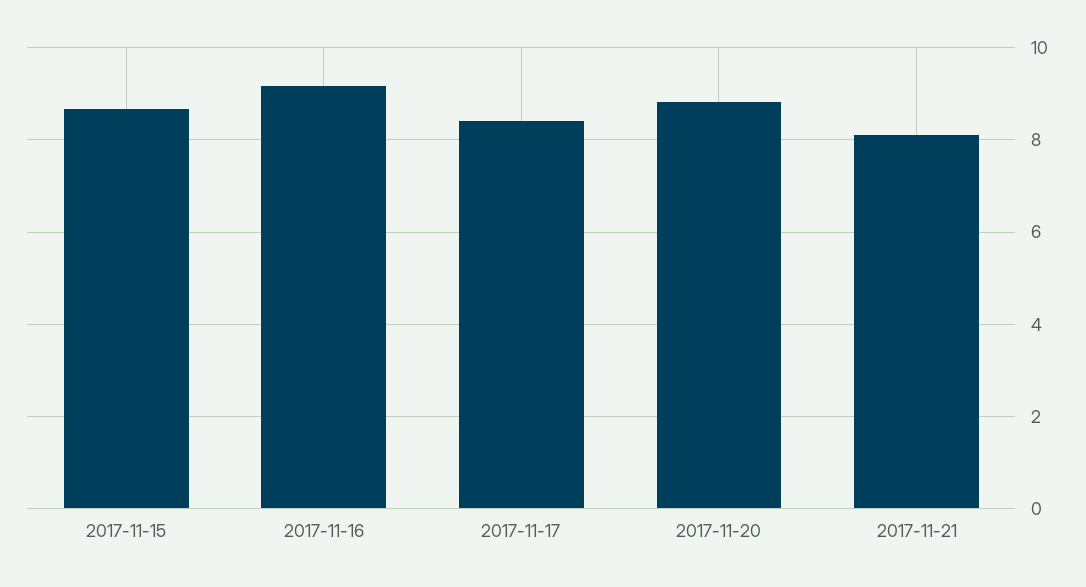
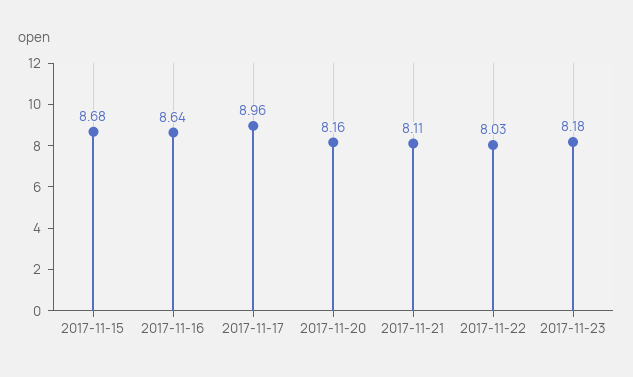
2017-11-16: 9.2 -> 8.64
2017-11-17: 8.4 -> 8.96
2017-11-20: 8.8 -> 8.16
2017-11-22: none -> 8.03
2017-11-23: none -> 8.18

